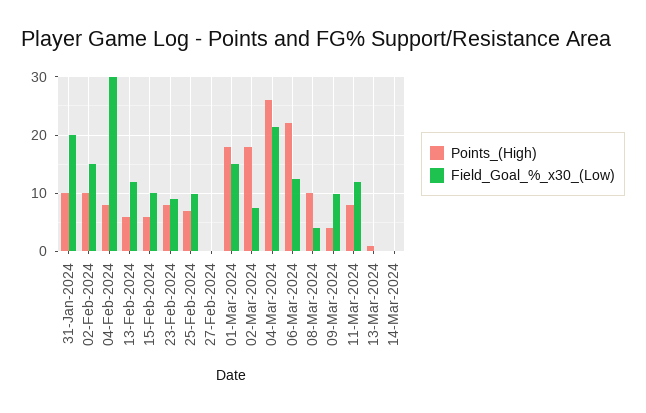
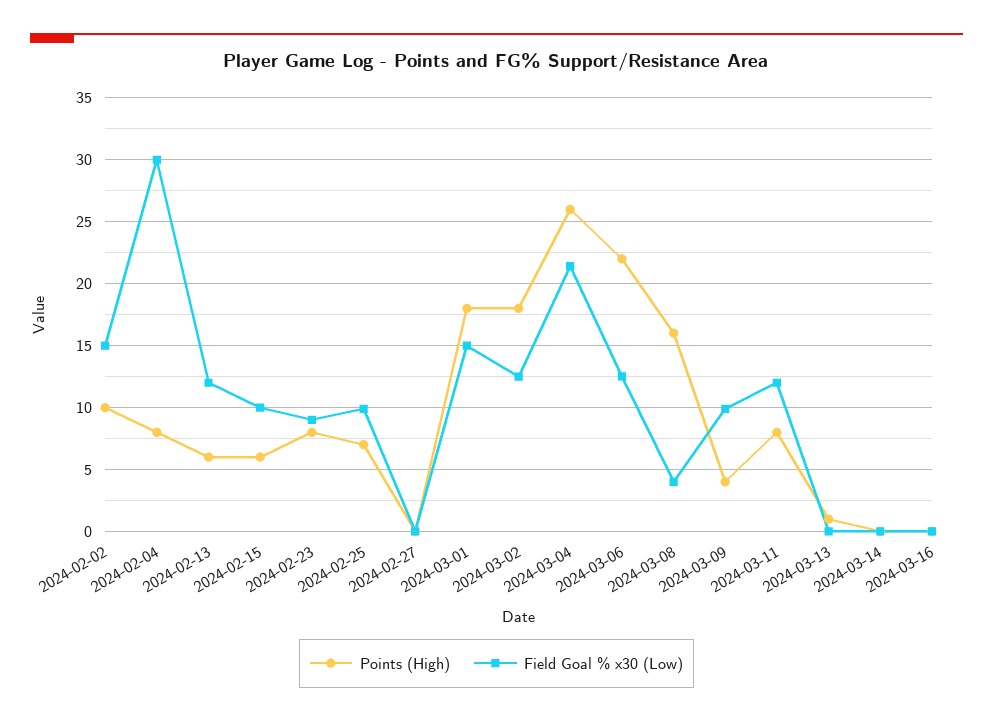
Points_(High), 31-Jan-2024: 10 -> none
Field_Goal_%_x30_(Low), 31-Jan-2024: 20 -> none
Field_Goal_%_x30_(Low), 02-Mar-2024: 8 -> 12.5
Points_(High), 08-Mar-2024: 10 -> 16
Points_(High), 2024-03-16: none -> 0
Field_Goal_%_x30_(Low), 2024-03-16: none -> 0

